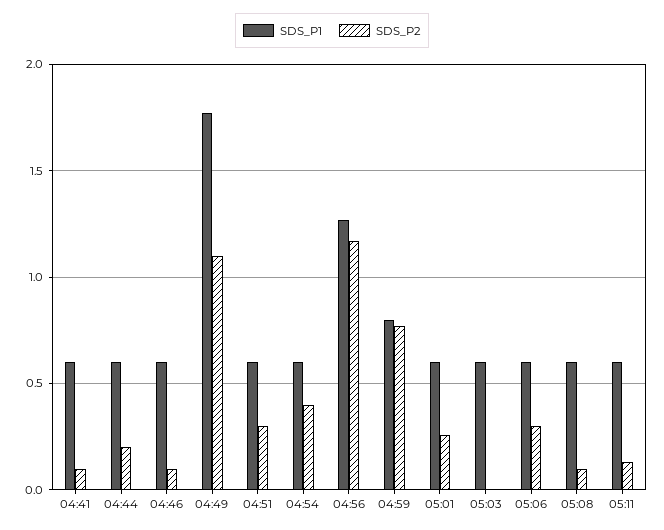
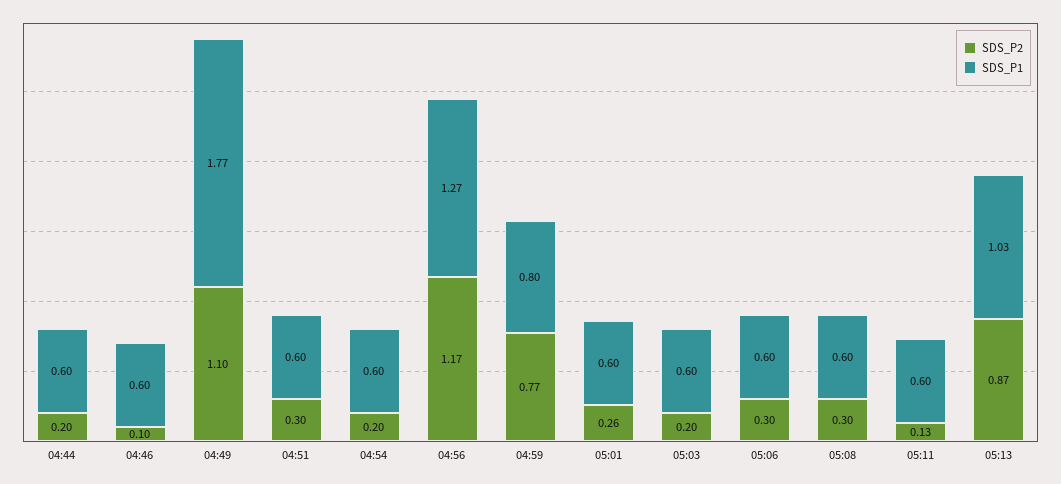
SDS_P1, 04:41: 0.6 -> none
SDS_P2, 04:41: 0.1 -> none
SDS_P2, 04:54: 0.4 -> 0.2
SDS_P2, 05:03: 0 -> 0.2
SDS_P2, 05:08: 0.1 -> 0.3
SDS_P2, 05:13: none -> 0.87
SDS_P1, 05:13: none -> 1.03

